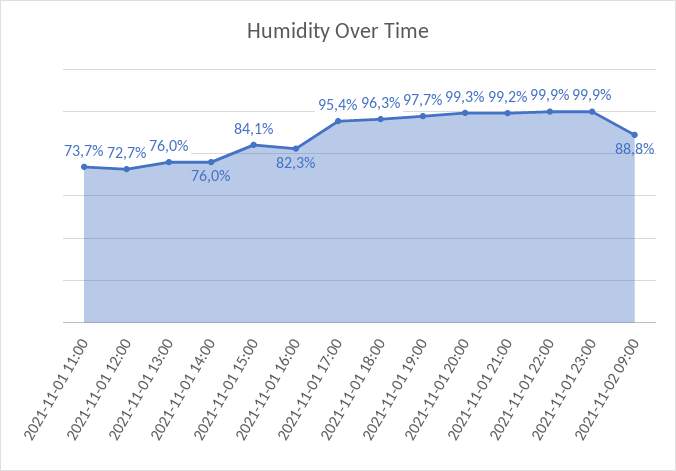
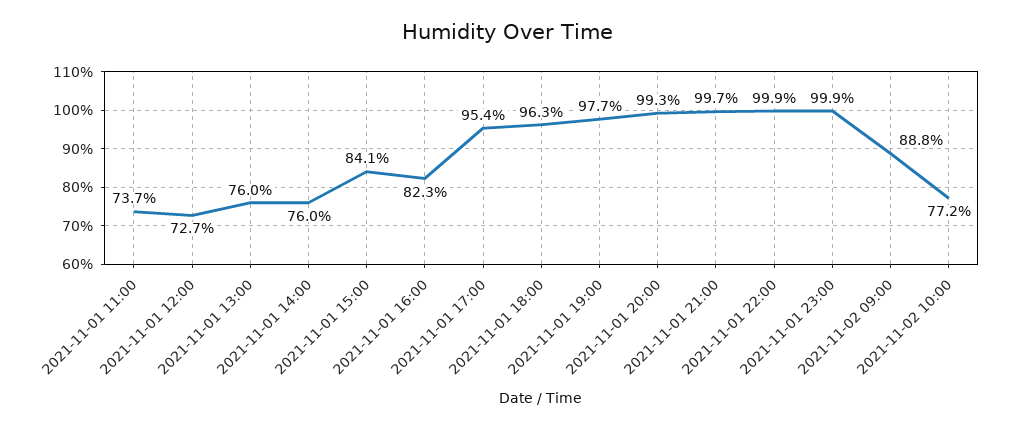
2021-11-01 21:00: 99.2 -> 99.7
2021-11-02 10:00: none -> 77.2

